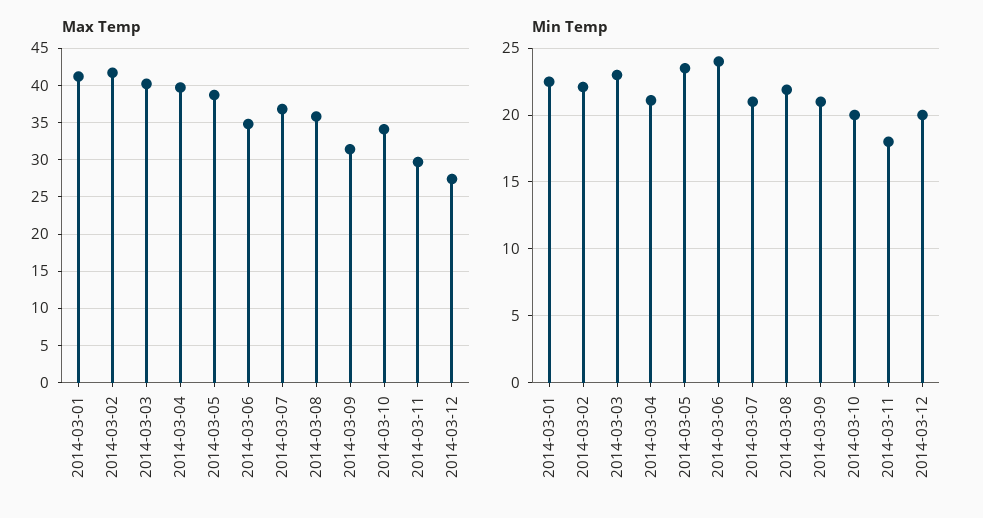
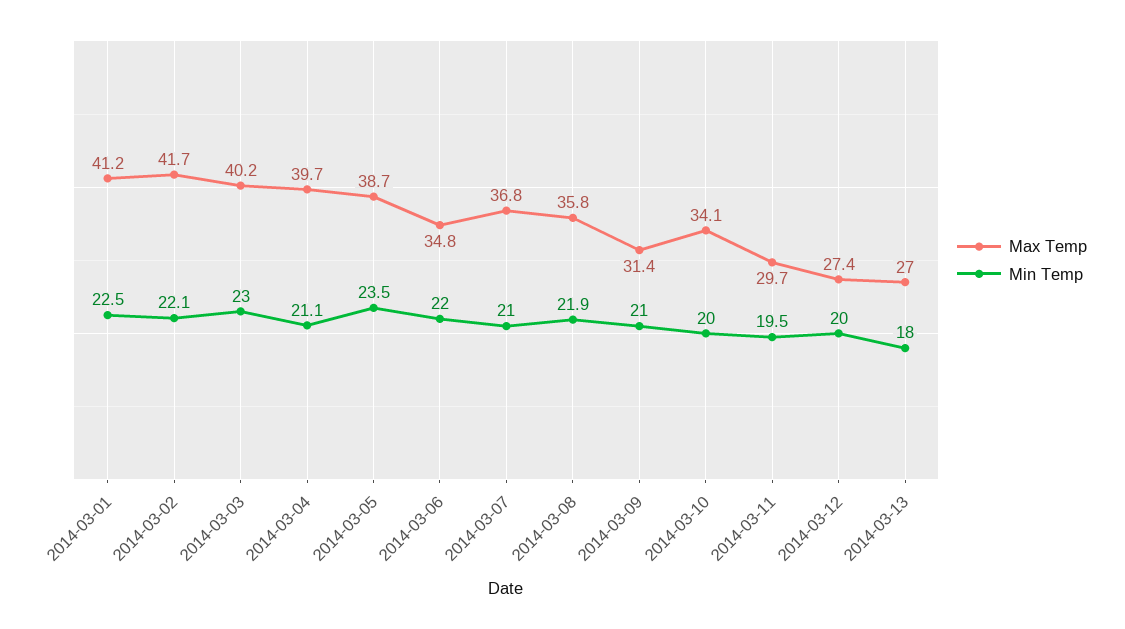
Min Temp, 2014-03-06: 24 -> 22
Min Temp, 2014-03-11: 18 -> 19.5
Max Temp, 2014-03-13: none -> 27
Min Temp, 2014-03-13: none -> 18

